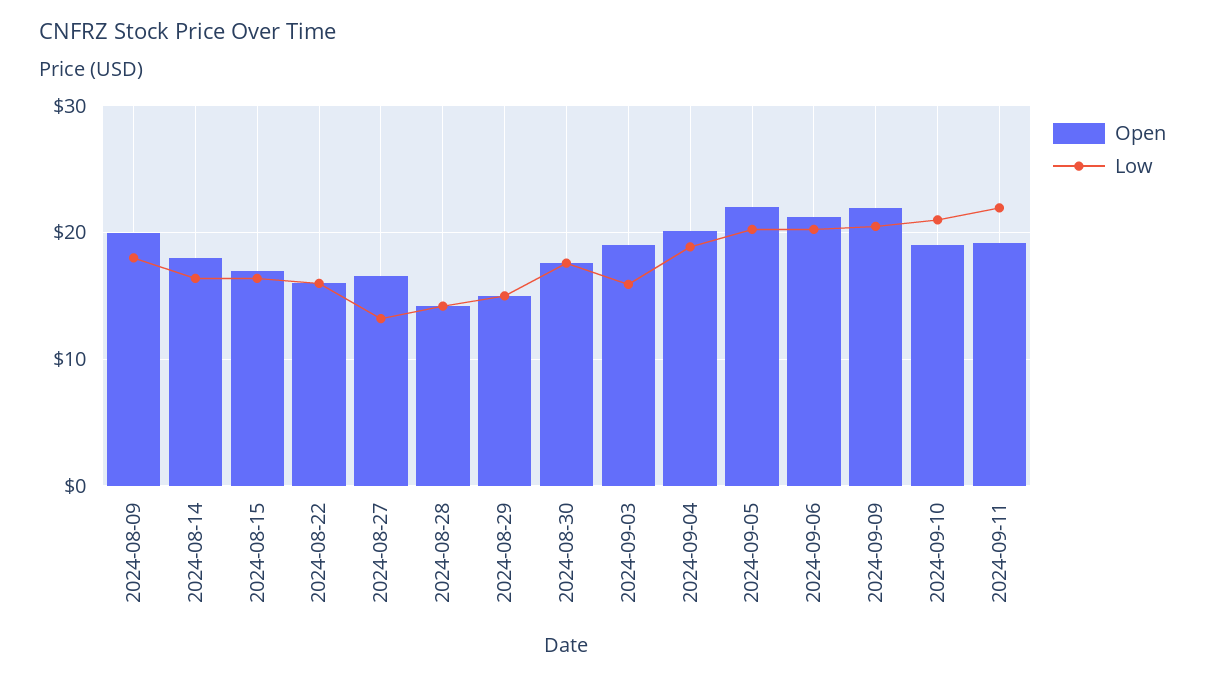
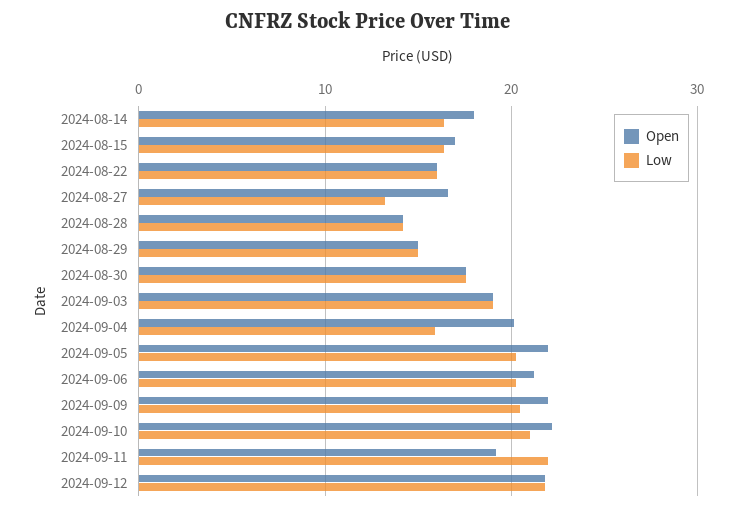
Open, 2024-08-09: 20 -> none
Low, 2024-08-09: 18 -> none
Low, 2024-09-03: 16 -> 19
Low, 2024-09-04: 19 -> 16
Open, 2024-09-10: 19 -> 22
Open, 2024-09-12: none -> 22
Low, 2024-09-12: none -> 22

